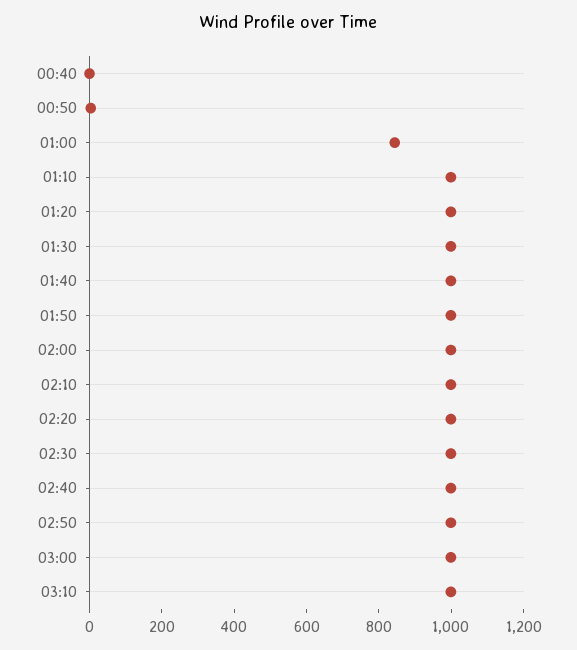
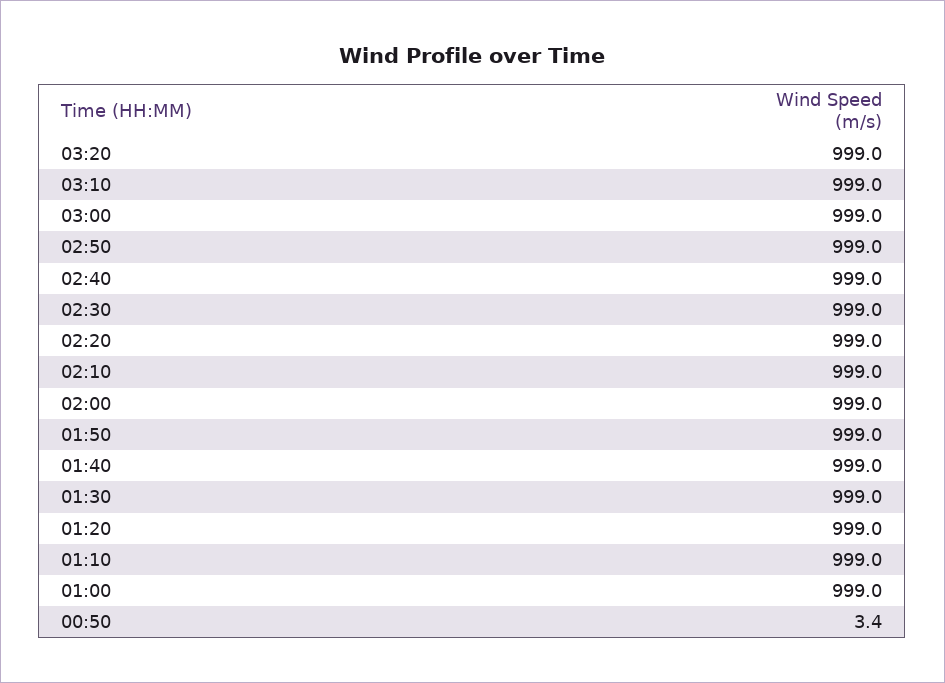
00:40: 0 -> none
01:00: 850 -> 999
03:20: none -> 999

